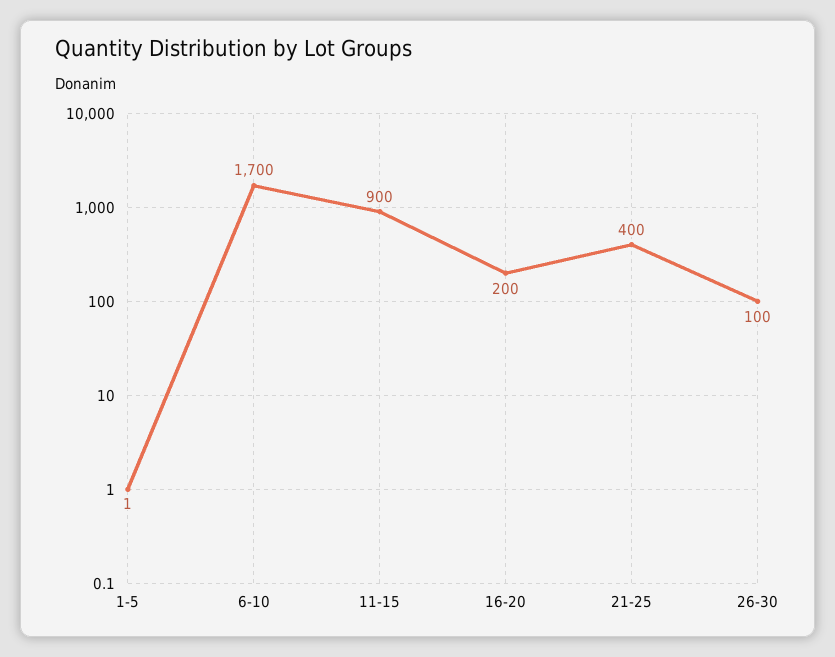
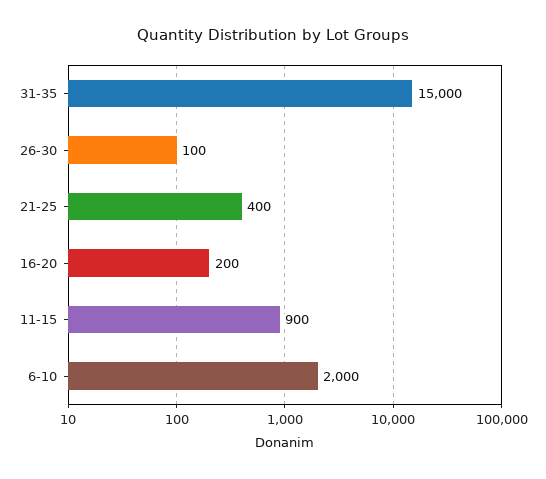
1-5: 1 -> none
6-10: 1700 -> 2000
31-35: none -> 15000

